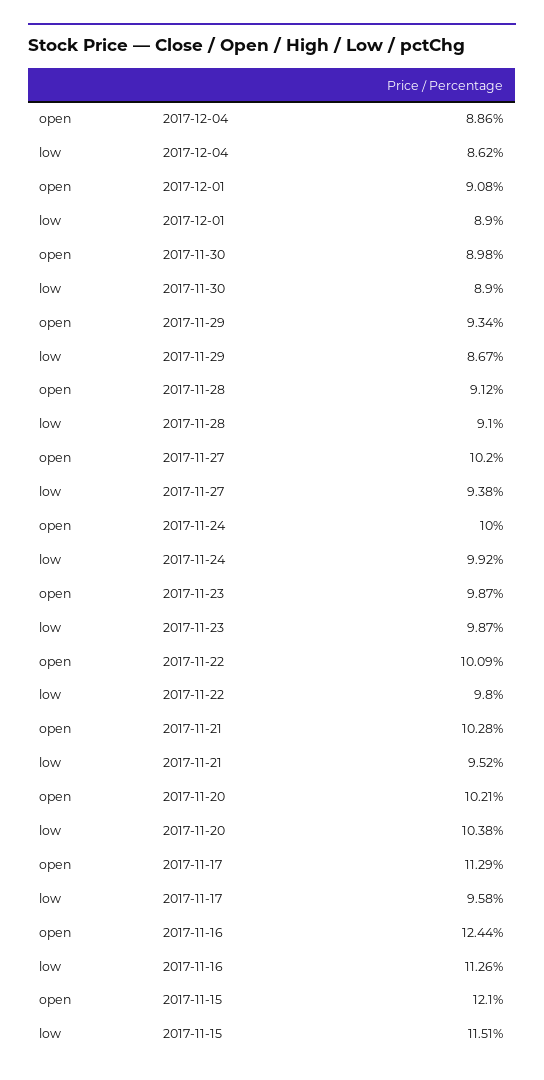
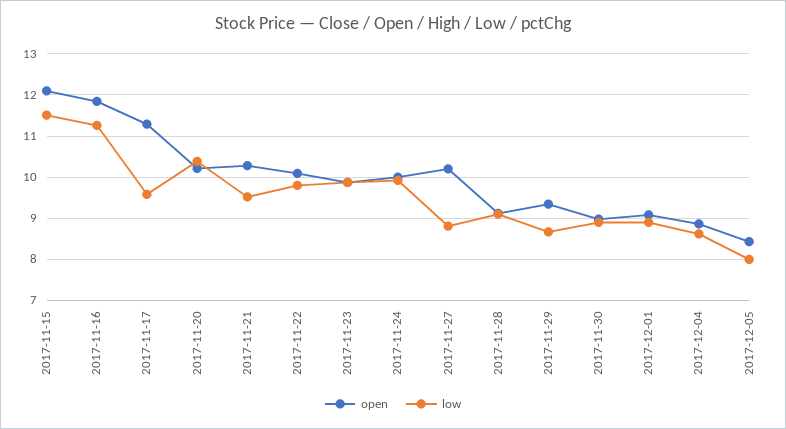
low, 2017-11-27: 9.38 -> 8.8
open, 2017-11-16: 12.44 -> 11.8
open, 2017-12-05: none -> 8.4
low, 2017-12-05: none -> 8

